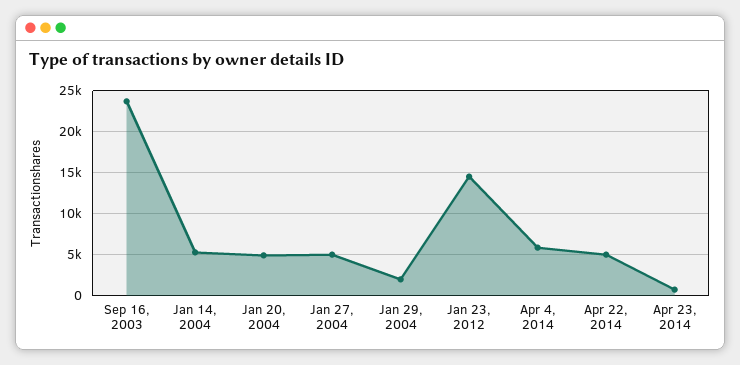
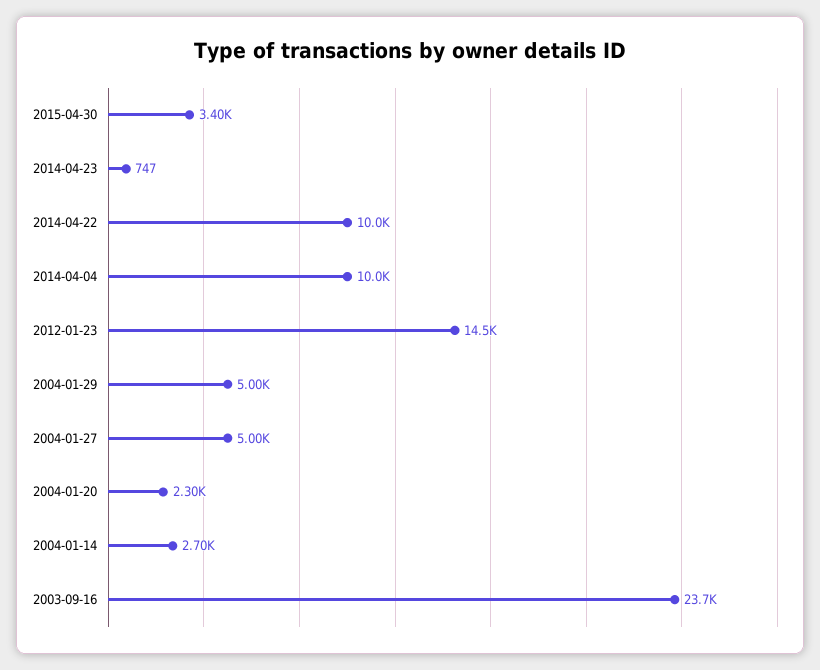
Jan 14, 2004: 5000 -> 2700
Jan 20, 2004: 5000 -> 2300
Jan 29, 2004: 2000 -> 5000
Apr 4, 2014: 6000 -> 10000
Apr 22, 2014: 5000 -> 10000
2015-04-30: none -> 3400

